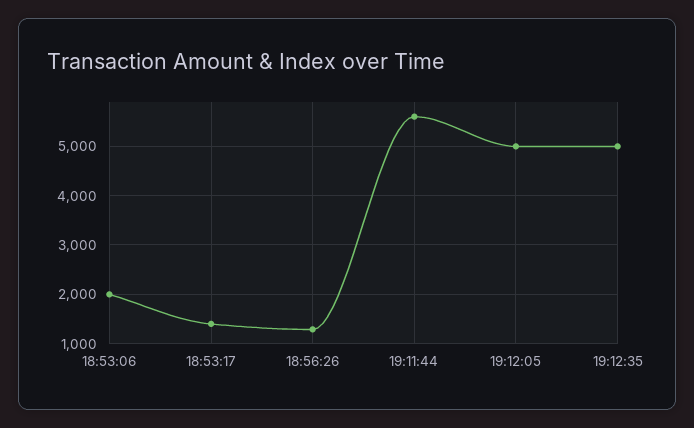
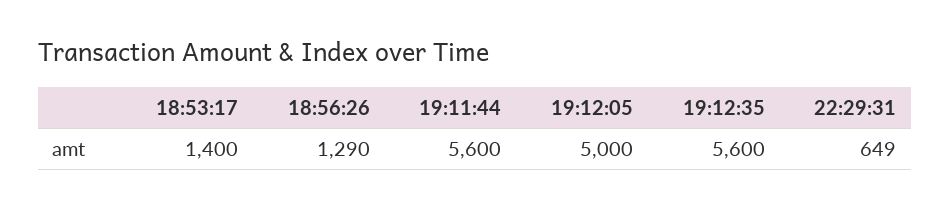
18:53:06: 2000 -> none
19:12:35: 5000 -> 5600
22:29:31: none -> 649

